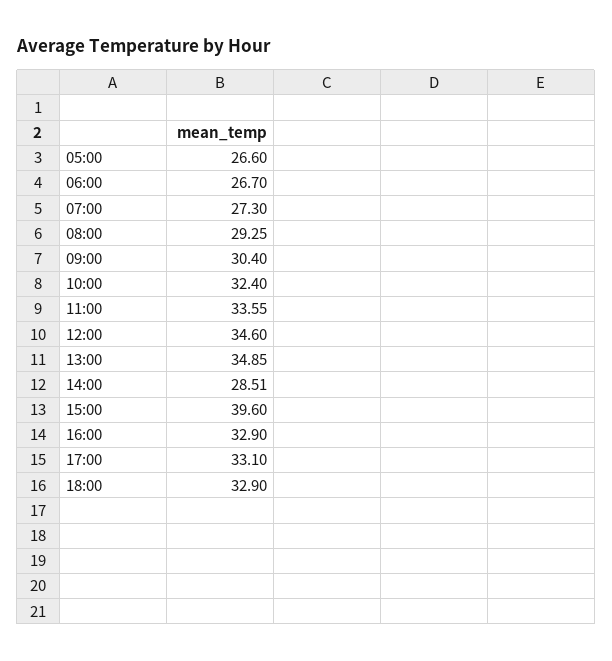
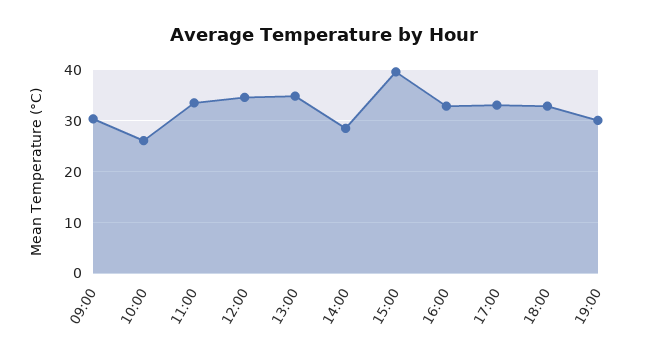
05:00: 26.6 -> none
06:00: 26.7 -> none
07:00: 27.3 -> none
08:00: 29.25 -> none
10:00: 32.4 -> 26
19:00: none -> 30

